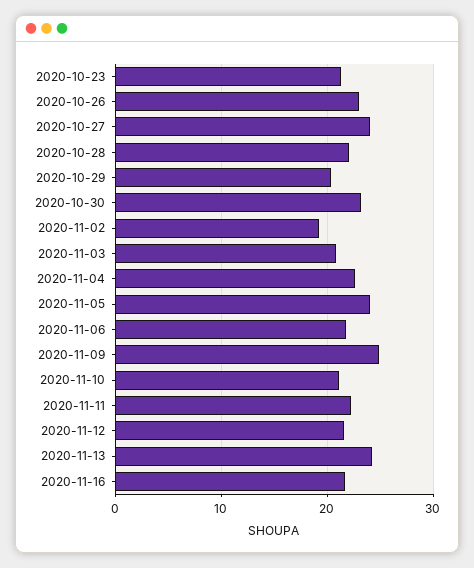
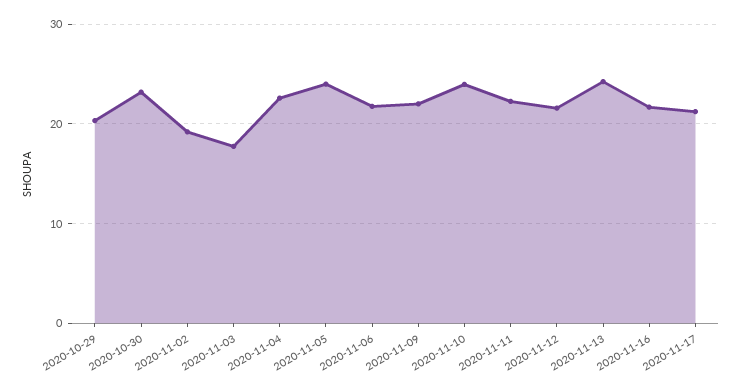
2020-10-23: 21 -> none
2020-10-26: 23 -> none
2020-10-27: 24 -> none
2020-10-28: 22 -> none
2020-11-03: 21 -> 18
2020-11-09: 25 -> 22
2020-11-10: 21 -> 24
2020-11-17: none -> 21

